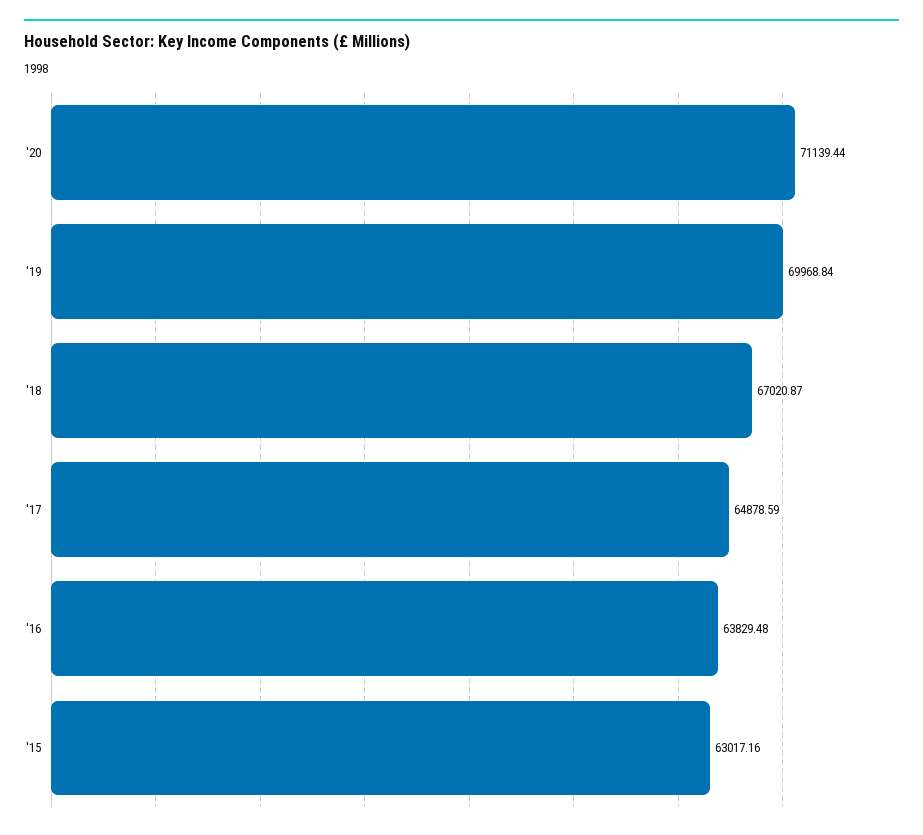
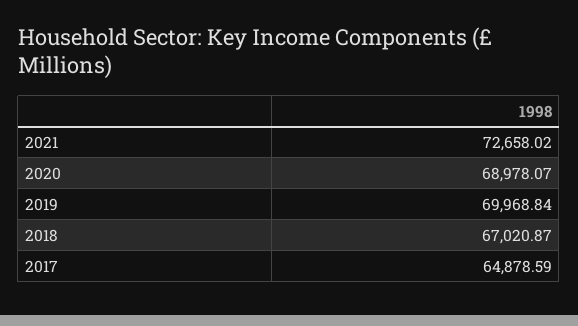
'20: 71139.44 -> 68978.07
'16: 63829.48 -> none
'15: 63017.16 -> none
2021: none -> 72658.02

